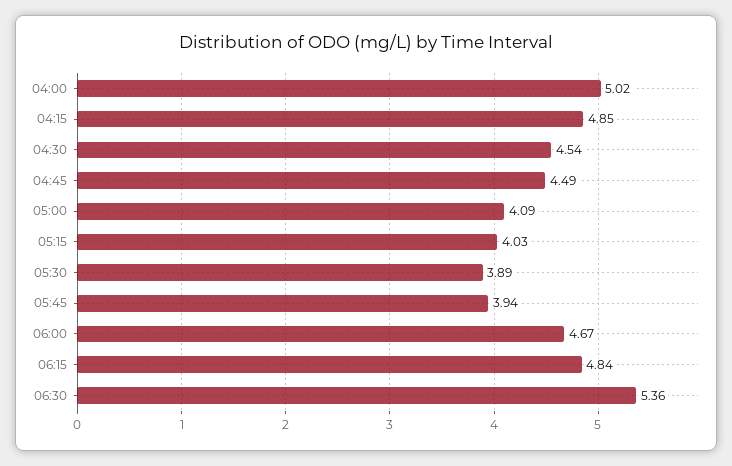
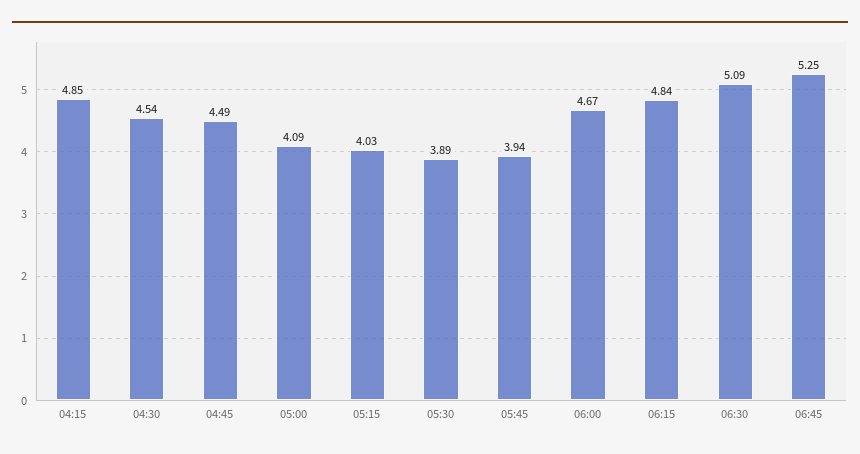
04:00: 5.02 -> none
06:30: 5.36 -> 5.09
06:45: none -> 5.25

